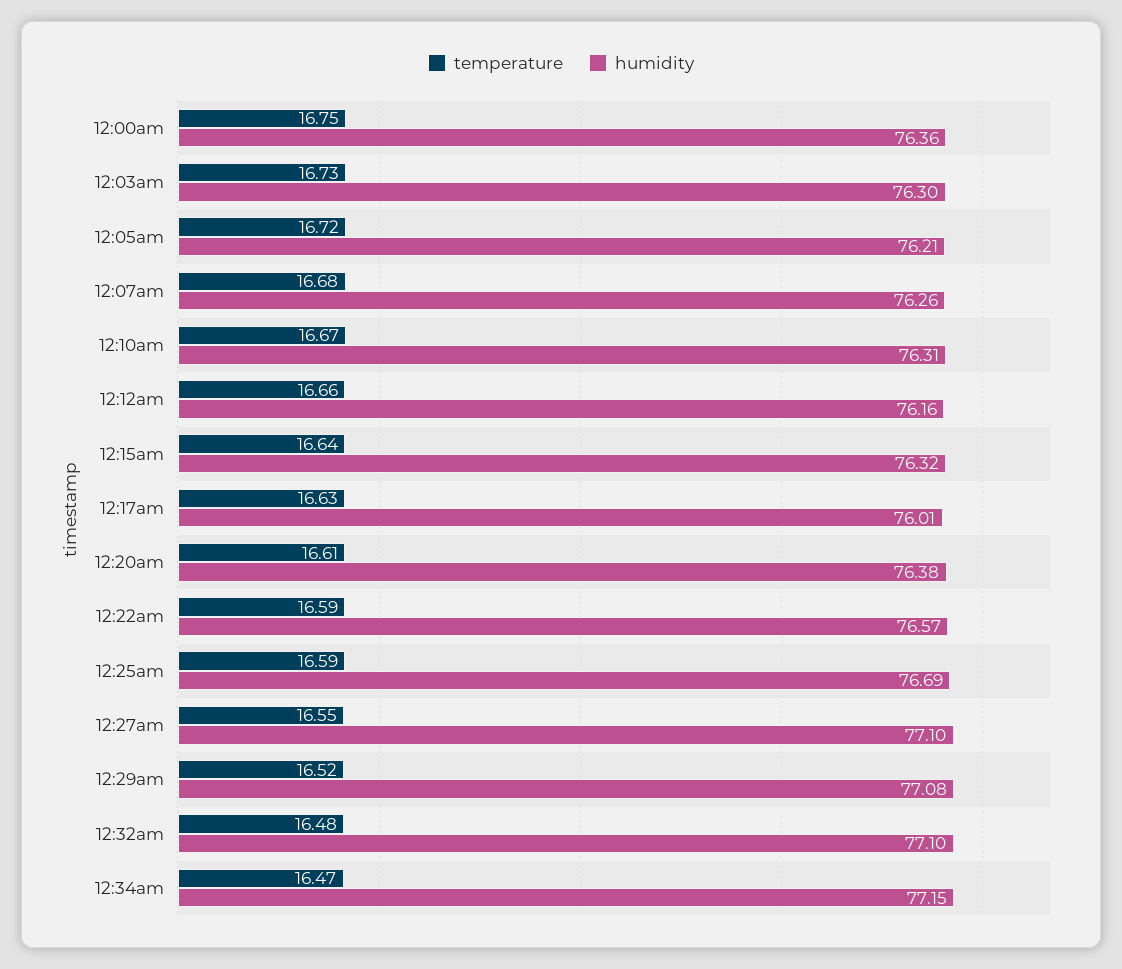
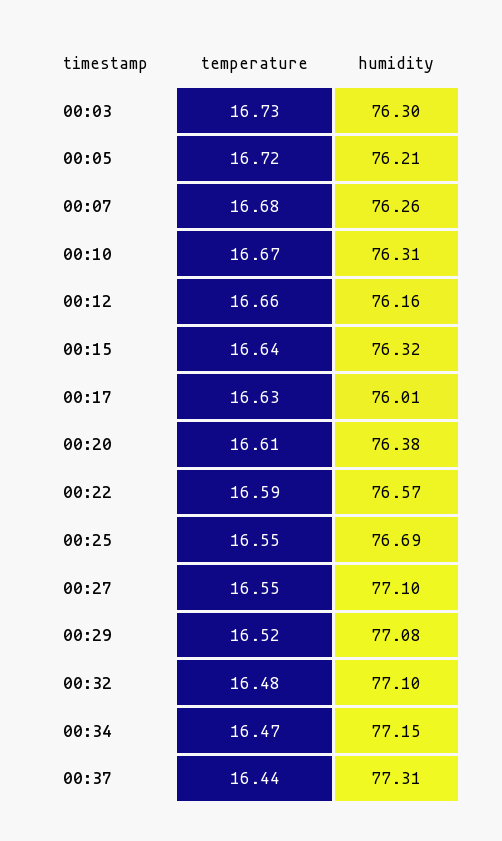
temperature, 12:00am: 16.75 -> none
humidity, 12:00am: 76.36 -> none
temperature, 12:25am: 16.59 -> 16.55
temperature, 00:37: none -> 16.44
humidity, 00:37: none -> 77.31

